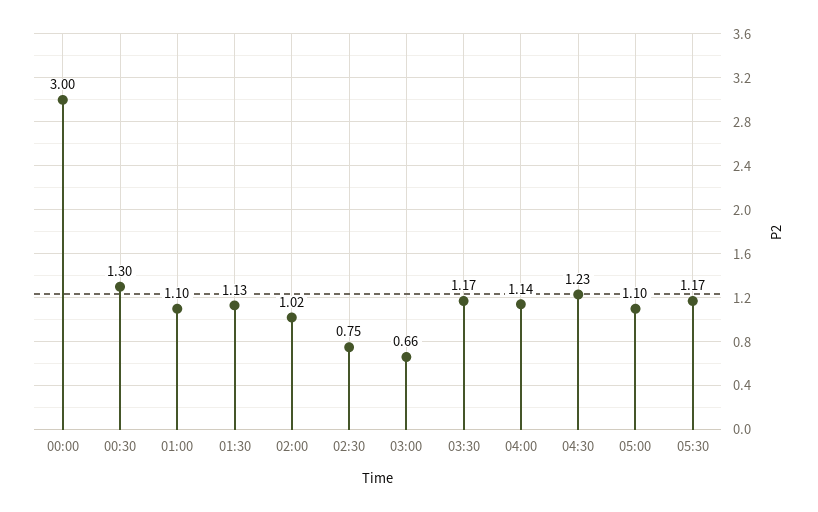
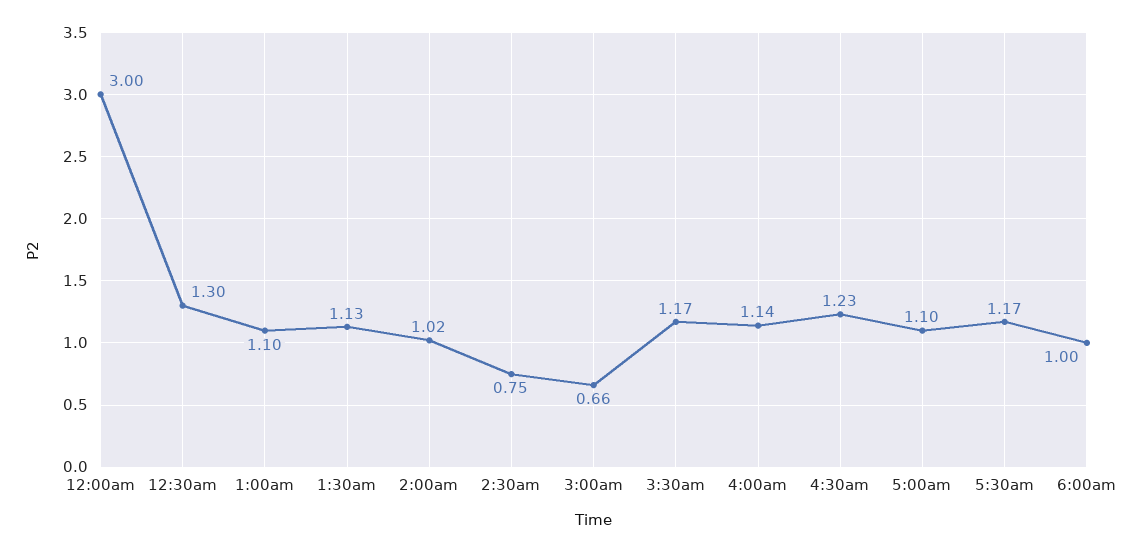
6:00am: none -> 1

